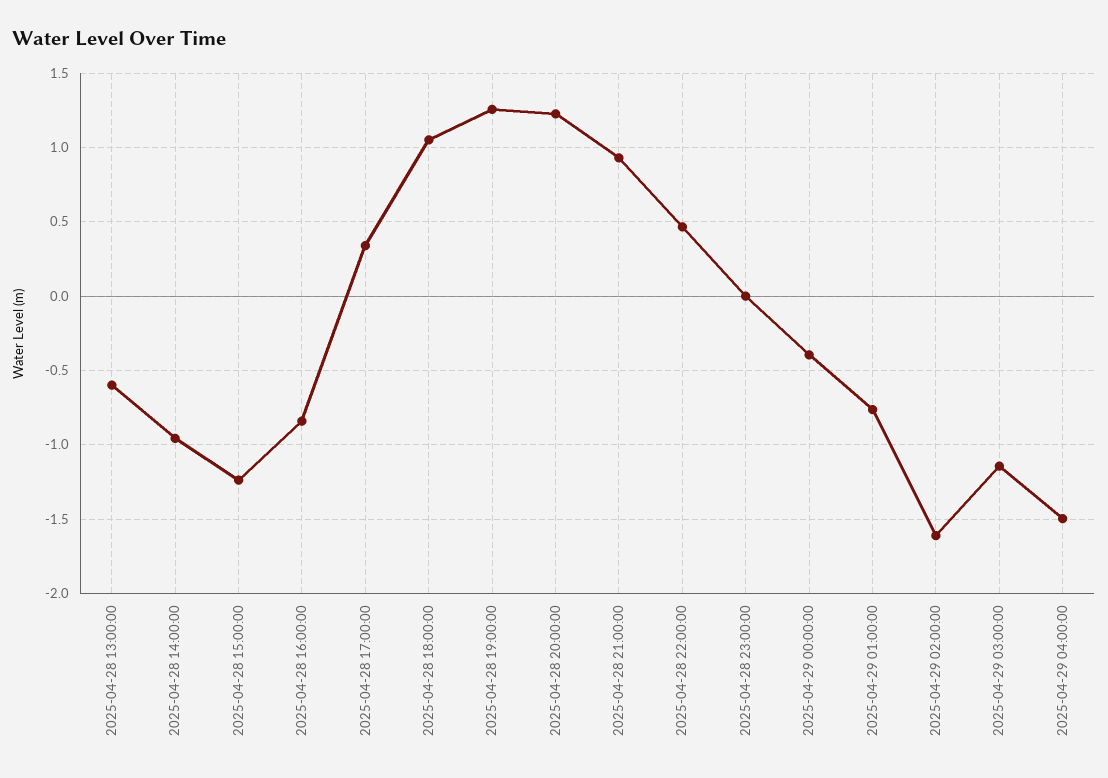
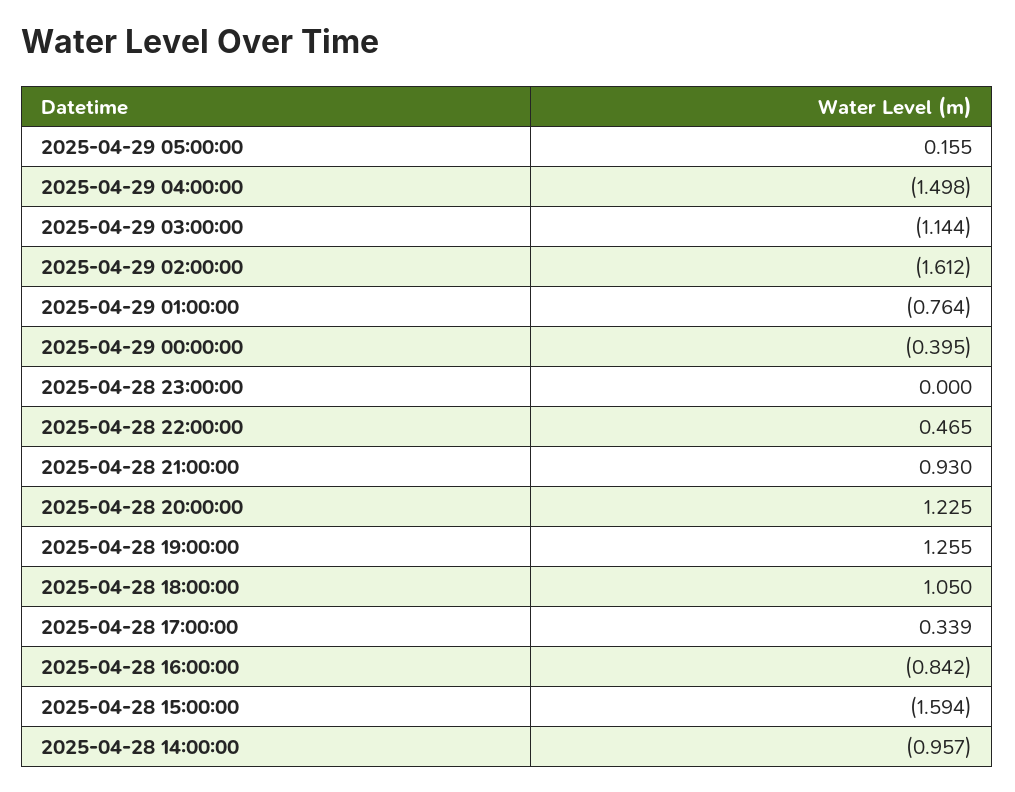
2025-04-28 13:00:00: -0.6 -> none
2025-04-28 15:00:00: -1.25 -> -1.594
2025-04-29 05:00:00: none -> 0.155

